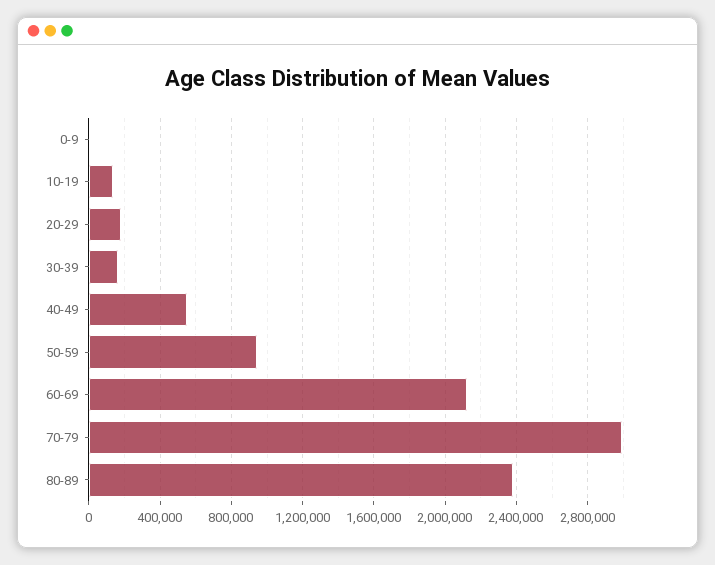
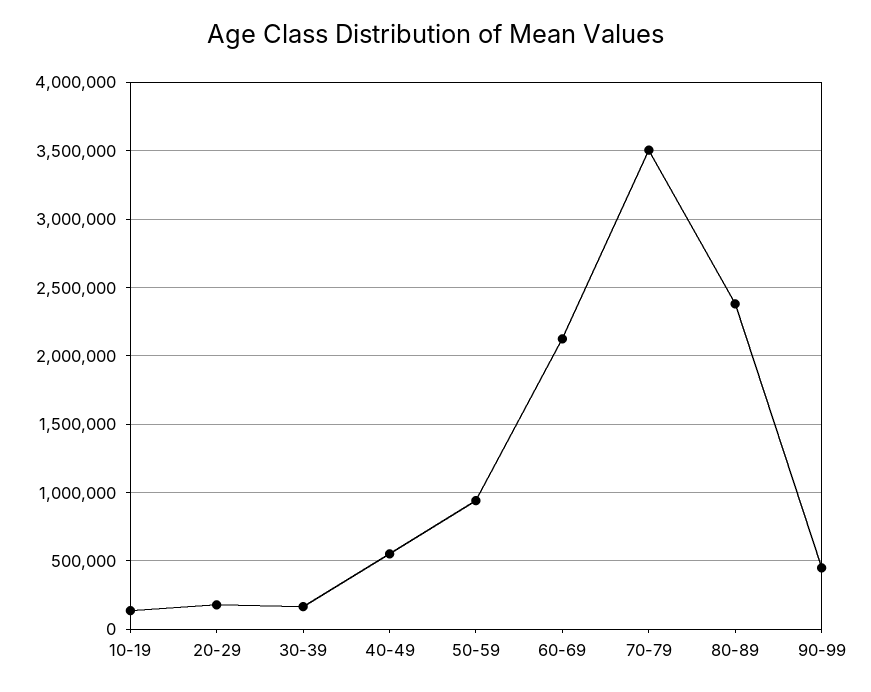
0-9: 0 -> none
70-79: 3000000 -> 3500000
90-99: none -> 450000

